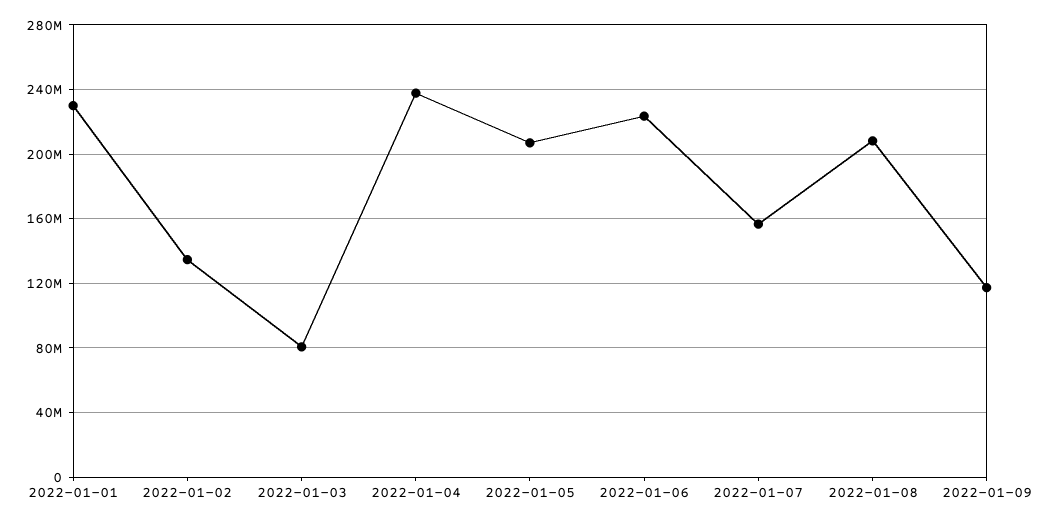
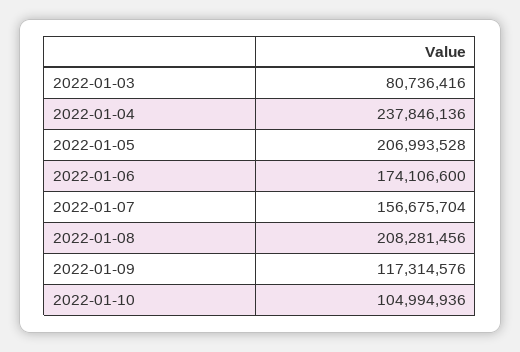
2022-01-01: 230000000 -> none
2022-01-02: 135000000 -> none
2022-01-06: 225000000 -> 174106600
2022-01-10: none -> 104994936

